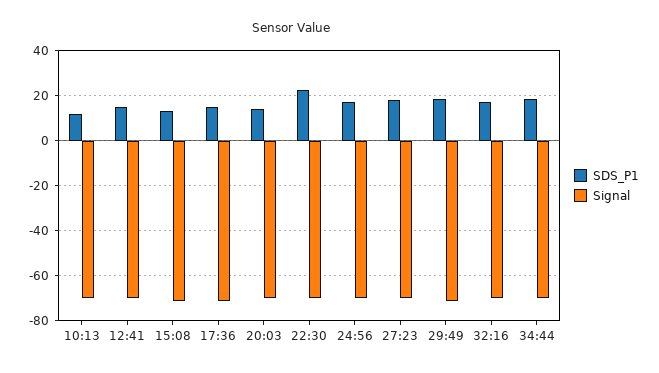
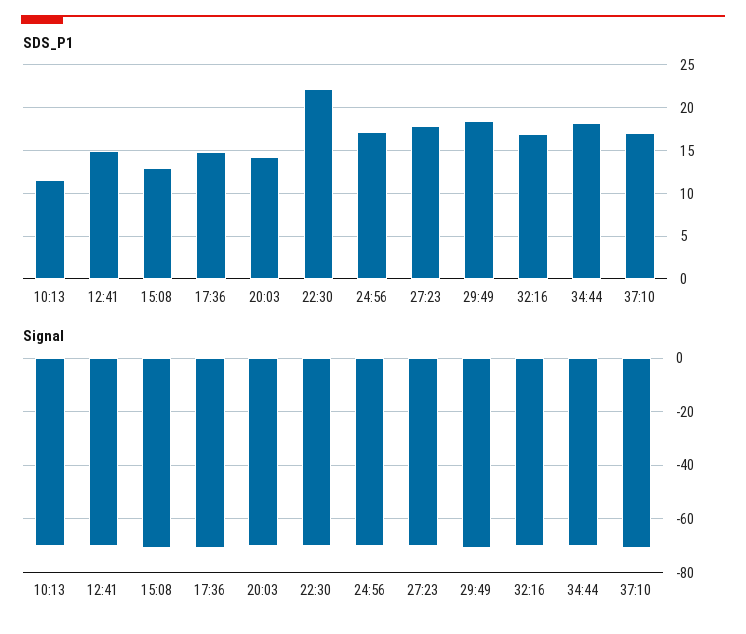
SDS_P1, 37:10: none -> 17
Signal, 37:10: none -> -70

